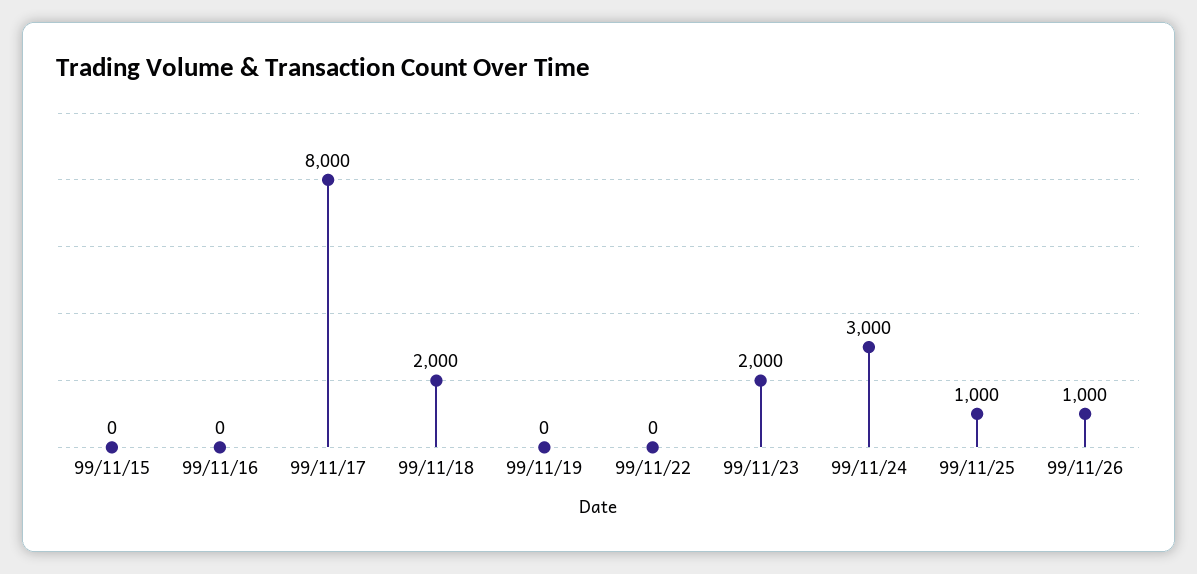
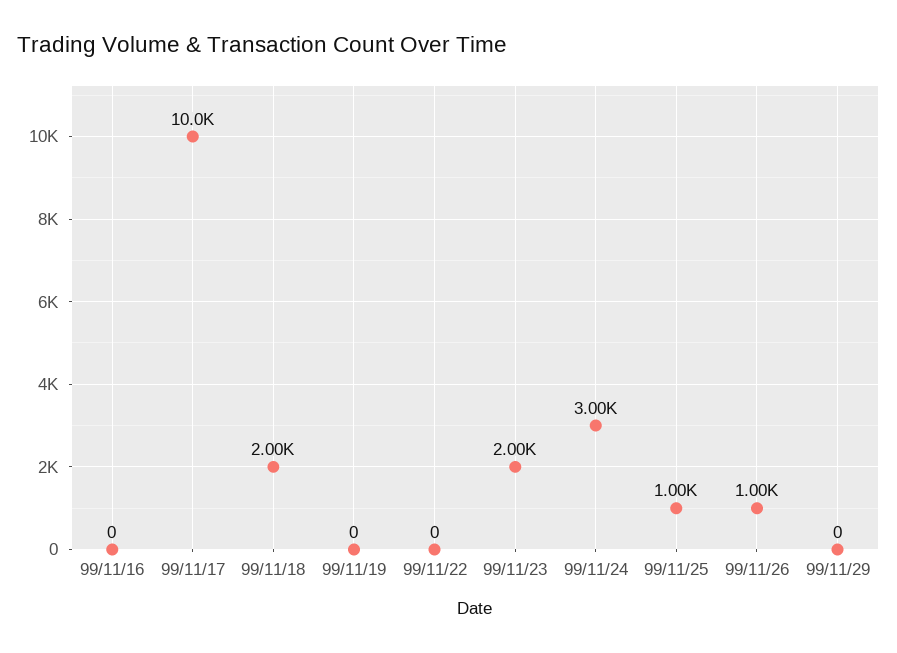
99/11/15: 0 -> none
99/11/17: 8000 -> 10000
99/11/29: none -> 0

